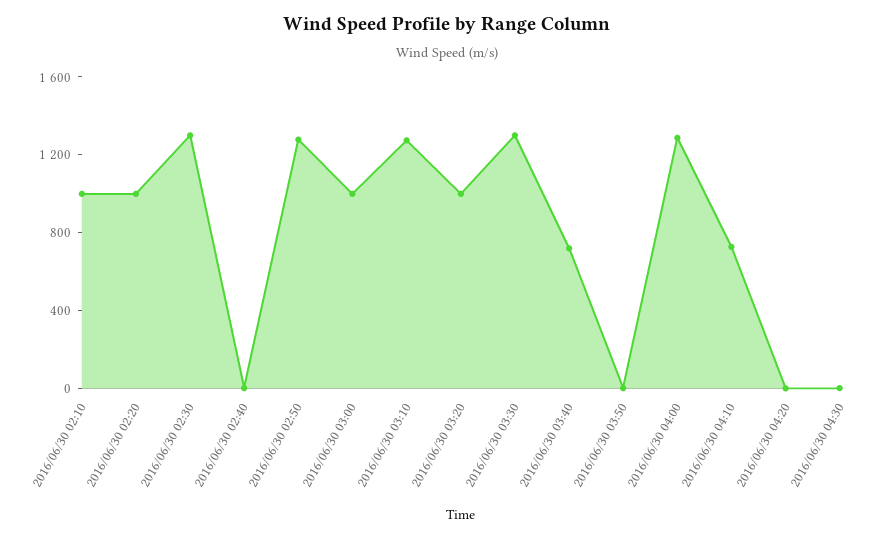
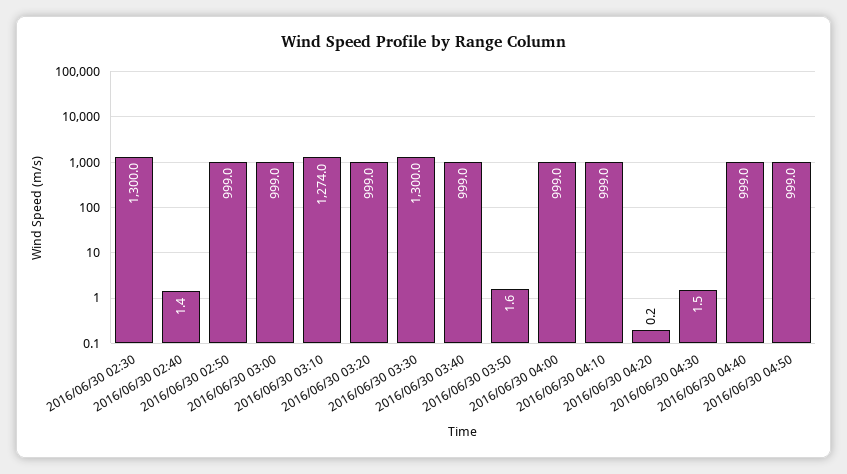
2016/06/30 02:10: 1000 -> none
2016/06/30 02:20: 1000 -> none
2016/06/30 02:50: 1300 -> 999
2016/06/30 03:40: 700 -> 999
2016/06/30 04:00: 1300 -> 999
2016/06/30 04:10: 700 -> 999
2016/06/30 04:40: none -> 999
2016/06/30 04:50: none -> 999

